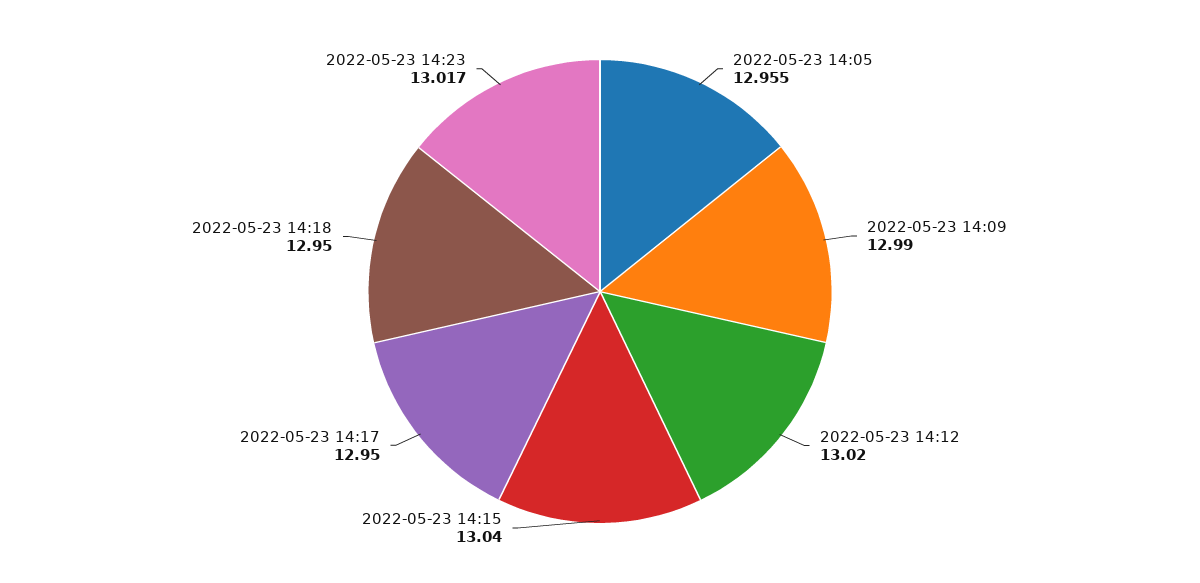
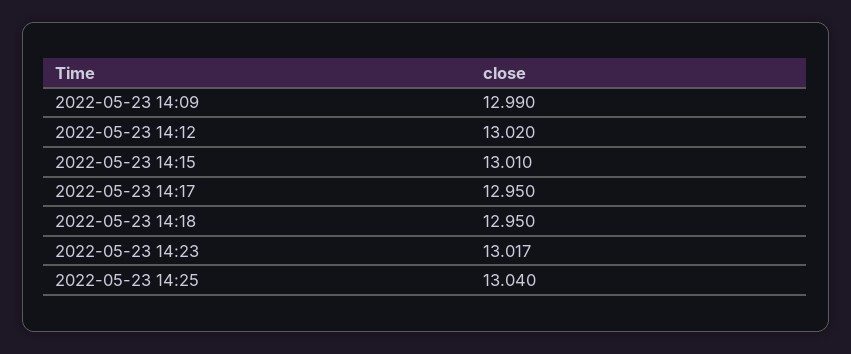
2022-05-23 14:05: 12.955 -> none
2022-05-23 14:15: 13.04 -> 13.01
2022-05-23 14:25: none -> 13.04

